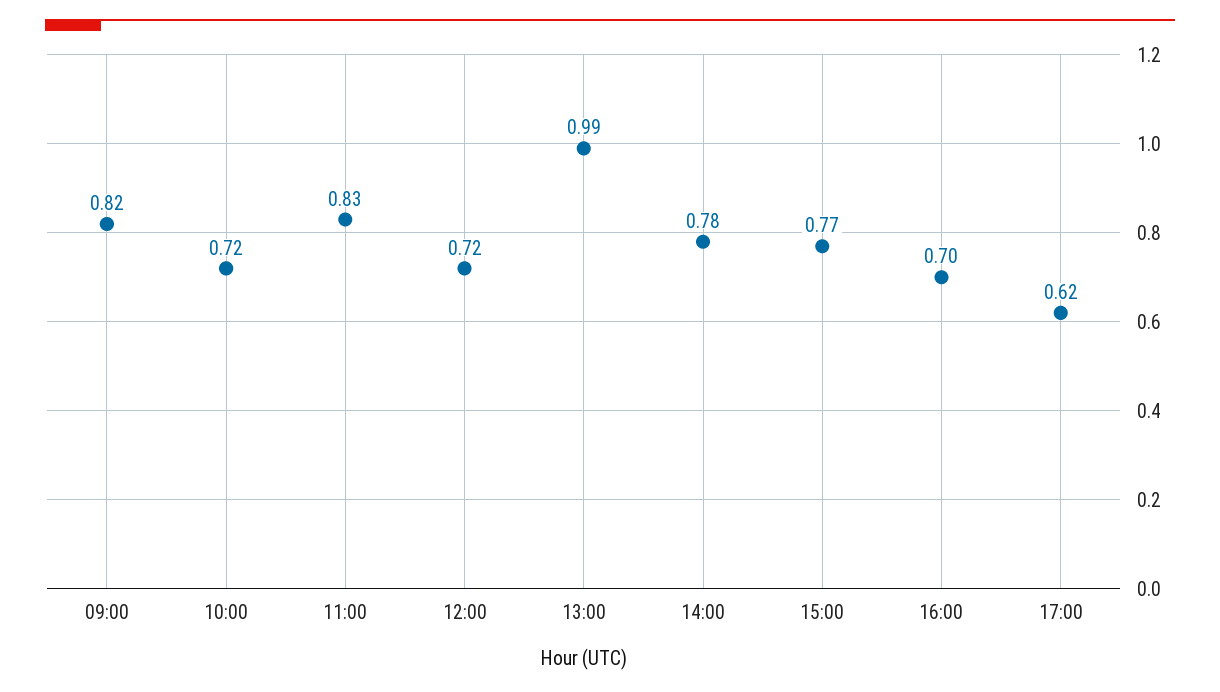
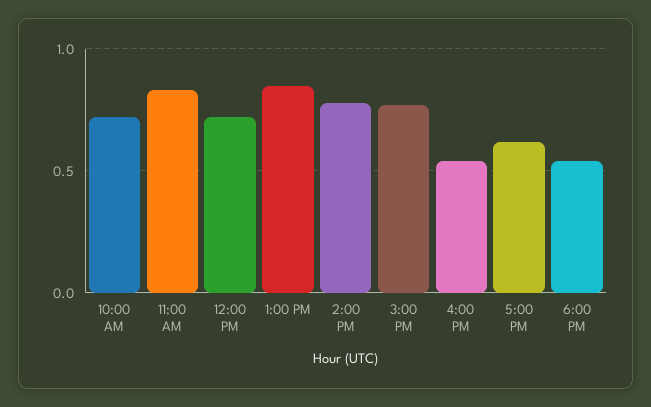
09:00: 0.82 -> none
13:00: 0.99 -> 0.85
16:00: 0.7 -> 0.55
6:00 PM: none -> 0.55

